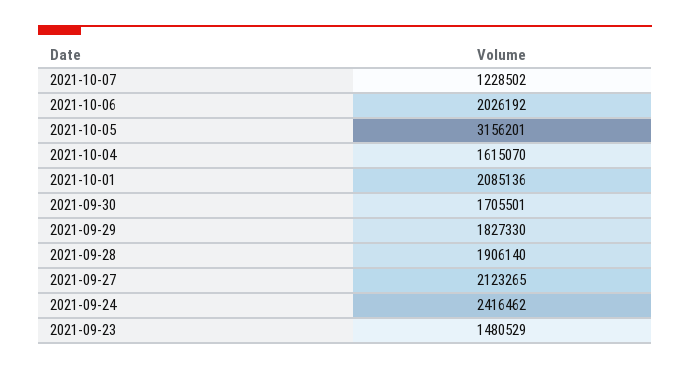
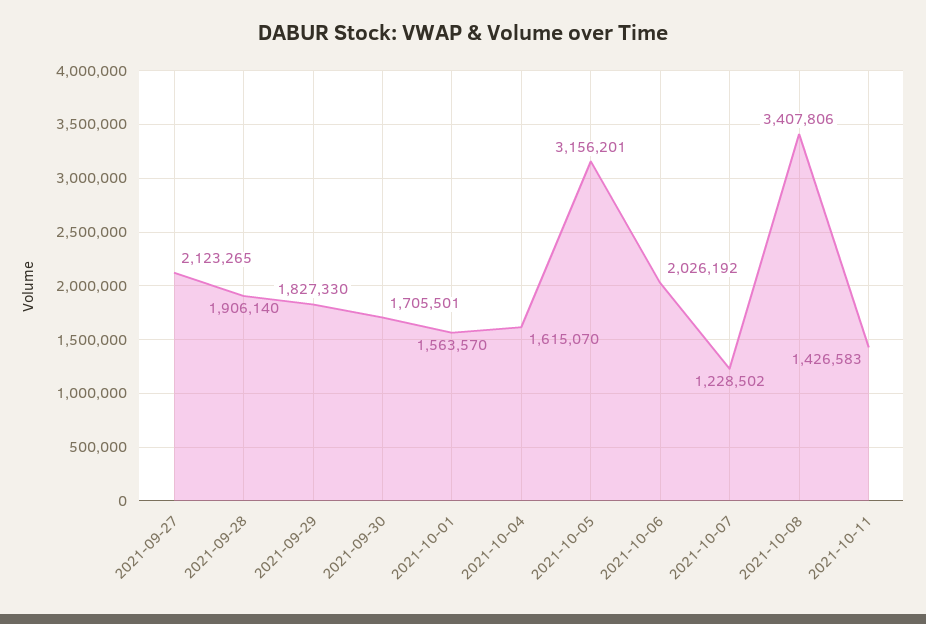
2021-10-01: 2085136 -> 1563570
2021-09-24: 2416462 -> none
2021-09-23: 1480529 -> none
2021-10-08: none -> 3407806
2021-10-11: none -> 1426583

